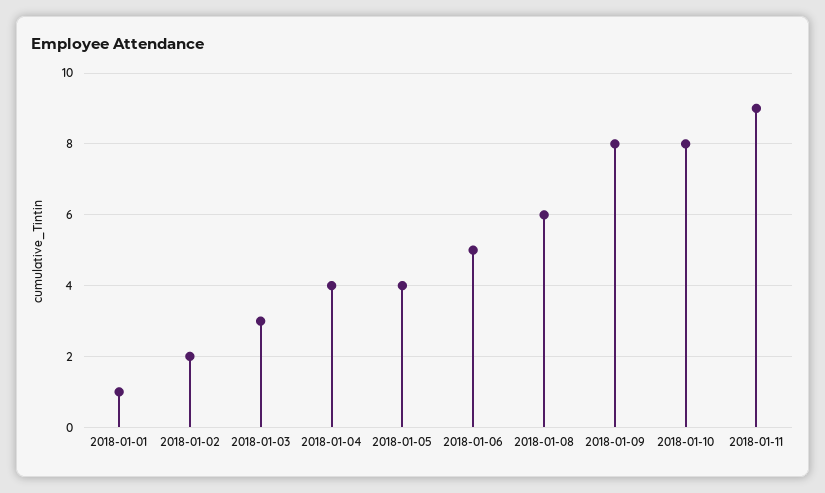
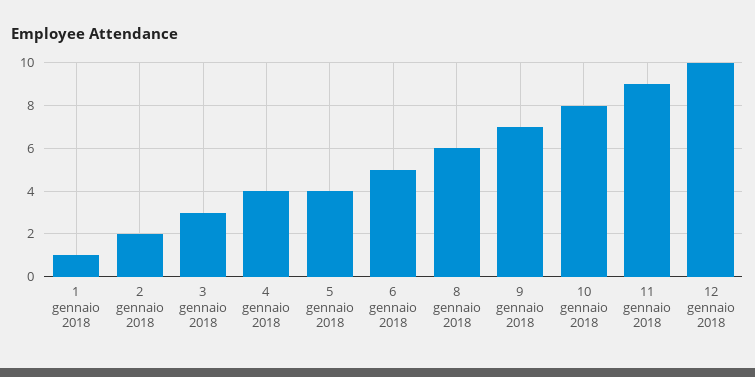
2018-01-09: 8 -> 7
12 gennaio 2018: none -> 10

